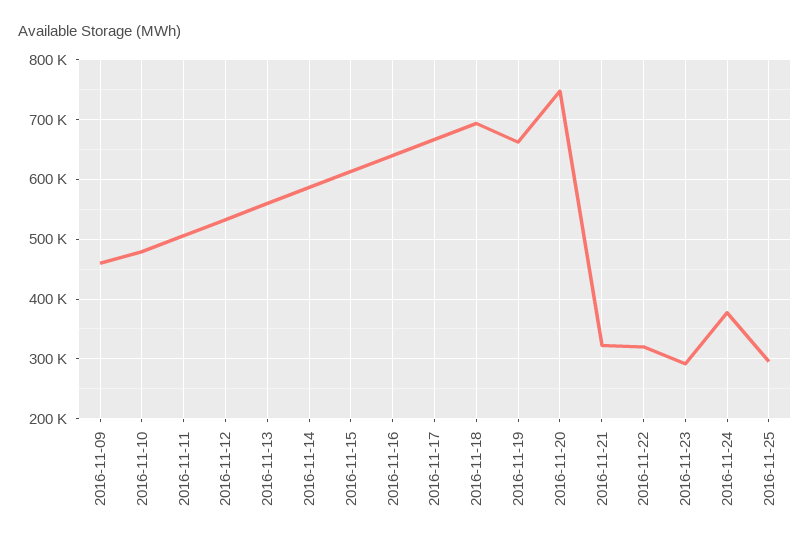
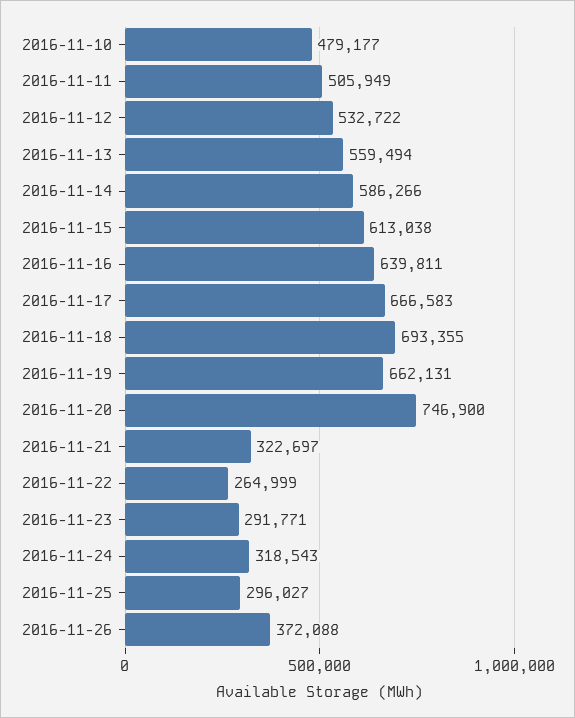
2016-11-09: 460000 -> none
2016-11-22: 320000 -> 264999
2016-11-24: 380000 -> 318543
2016-11-26: none -> 372088

